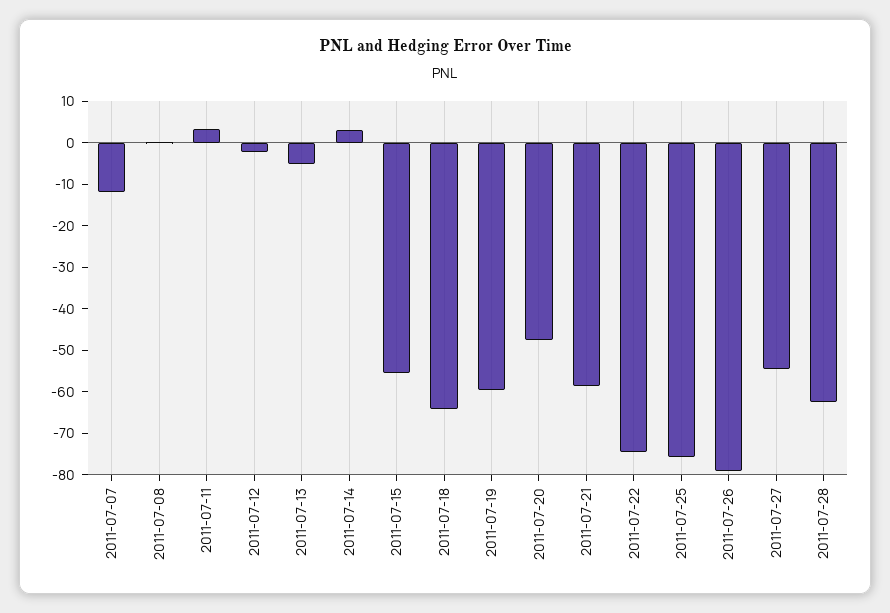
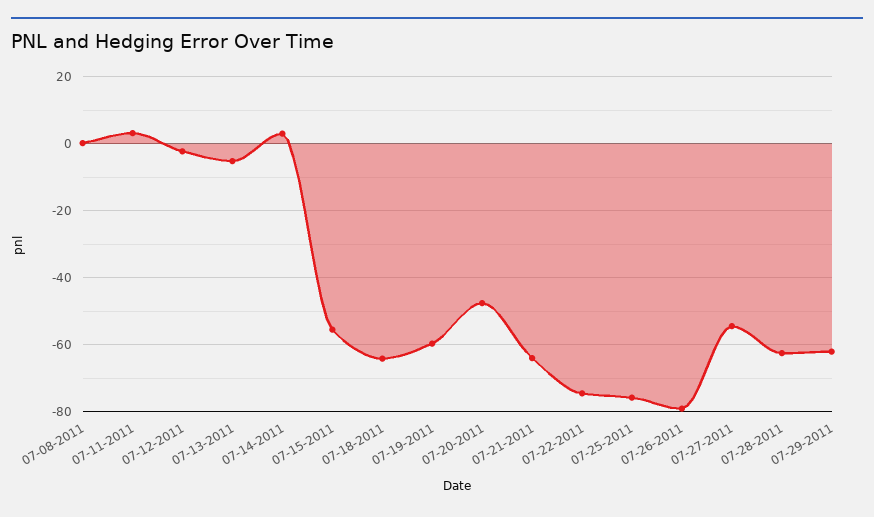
2011-07-07: -12 -> none
2011-07-21: -58 -> -64
07-29-2011: none -> -62

